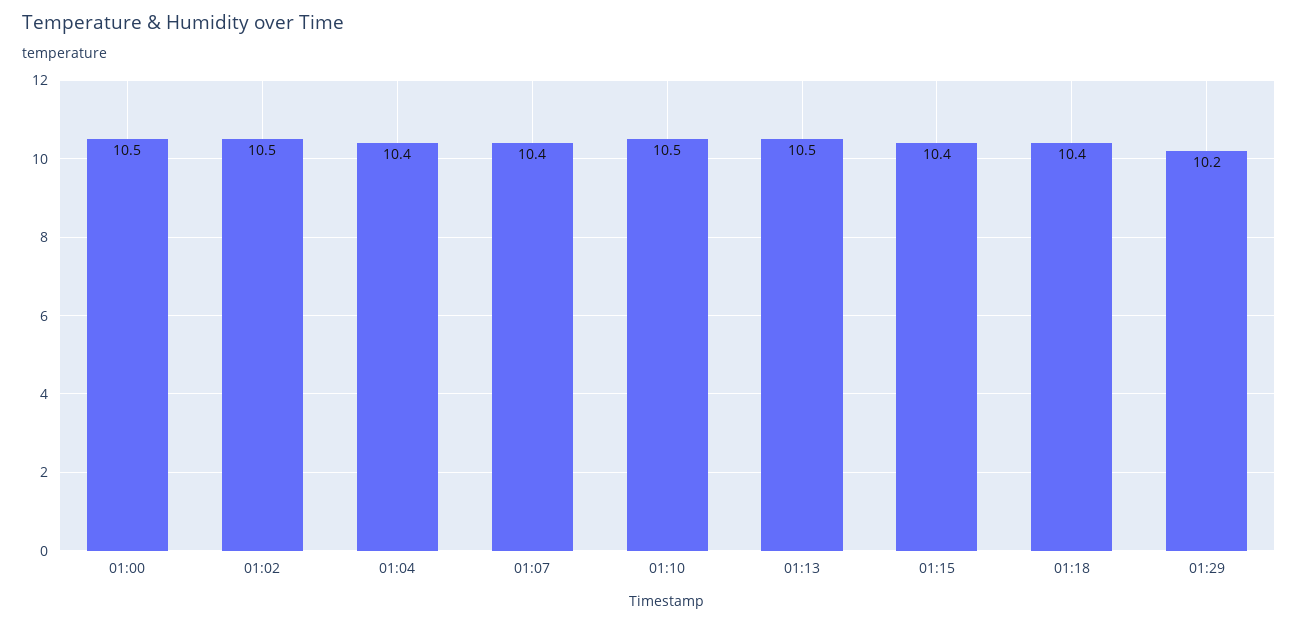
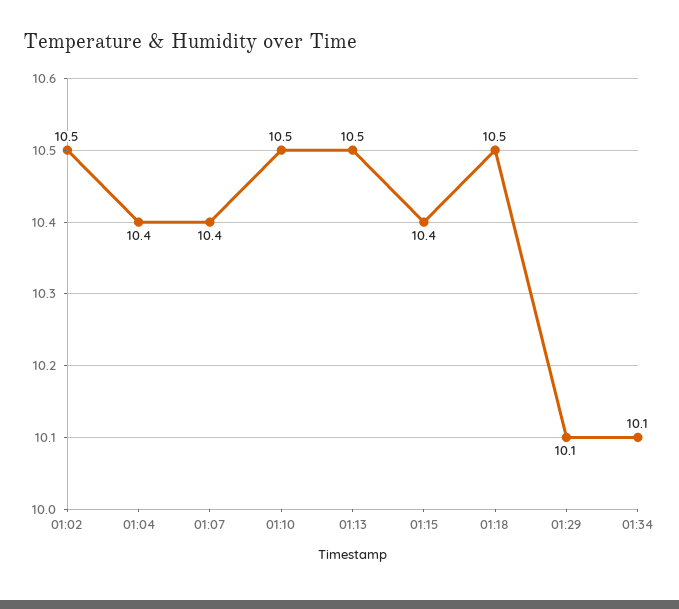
01:00: 10.5 -> none
01:18: 10.4 -> 10.5
01:29: 10.2 -> 10.1
01:34: none -> 10.1

